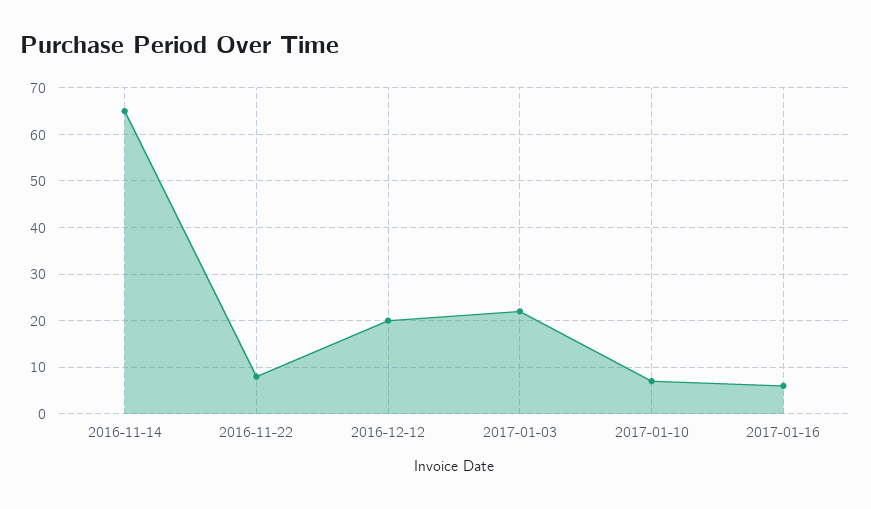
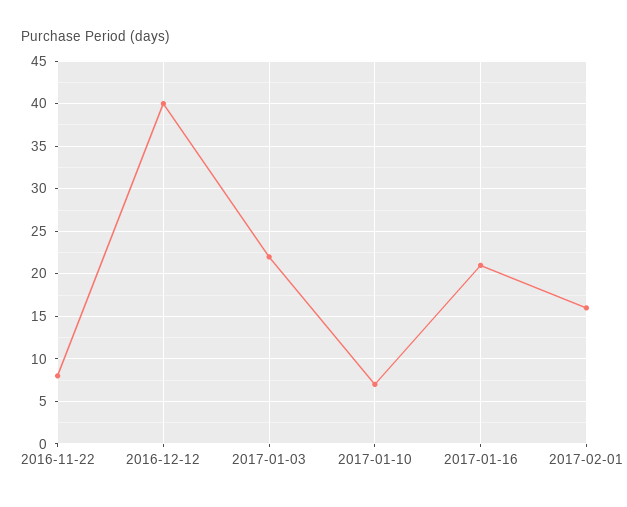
2016-11-14: 65 -> none
2016-12-12: 20 -> 40
2017-01-16: 5 -> 21
2017-02-01: none -> 16

